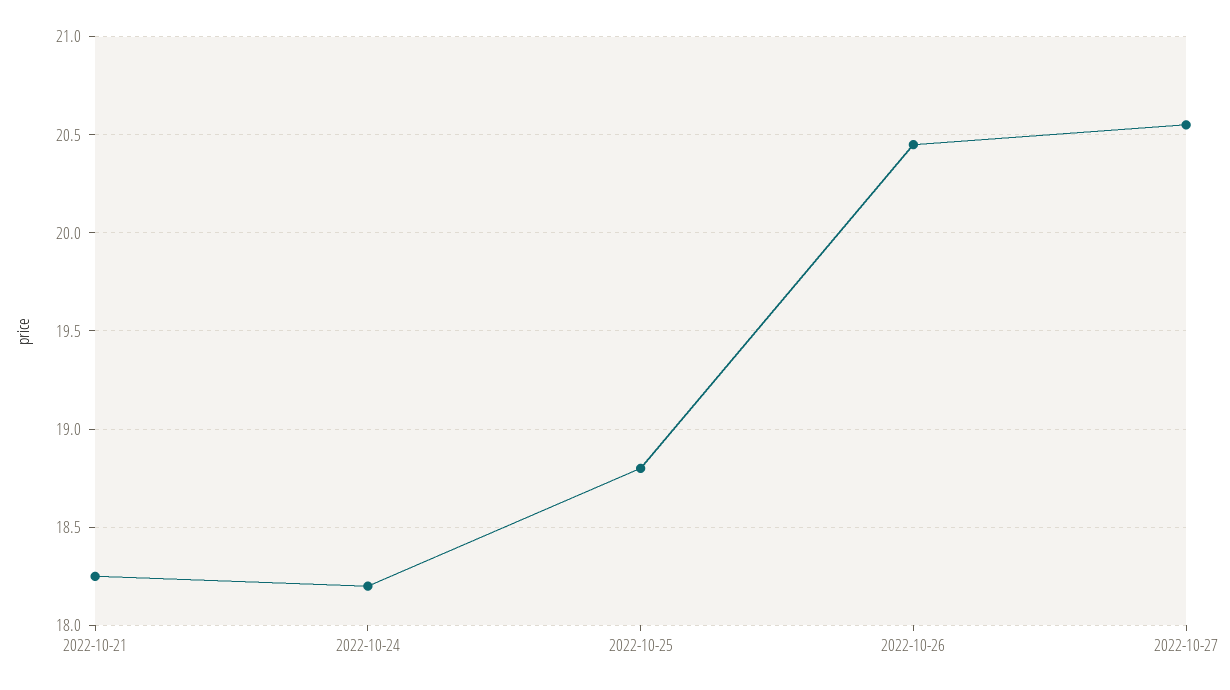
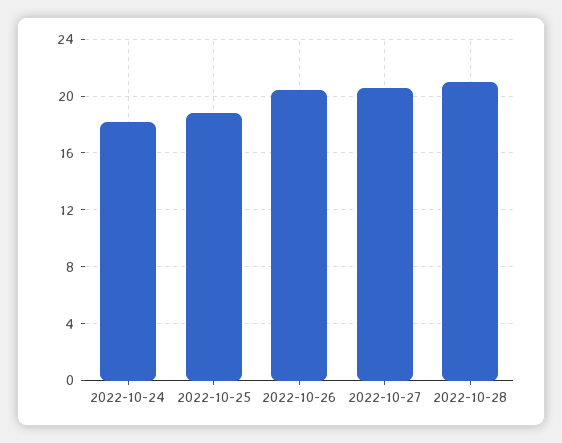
2022-10-21: 18.25 -> none
2022-10-28: none -> 21

